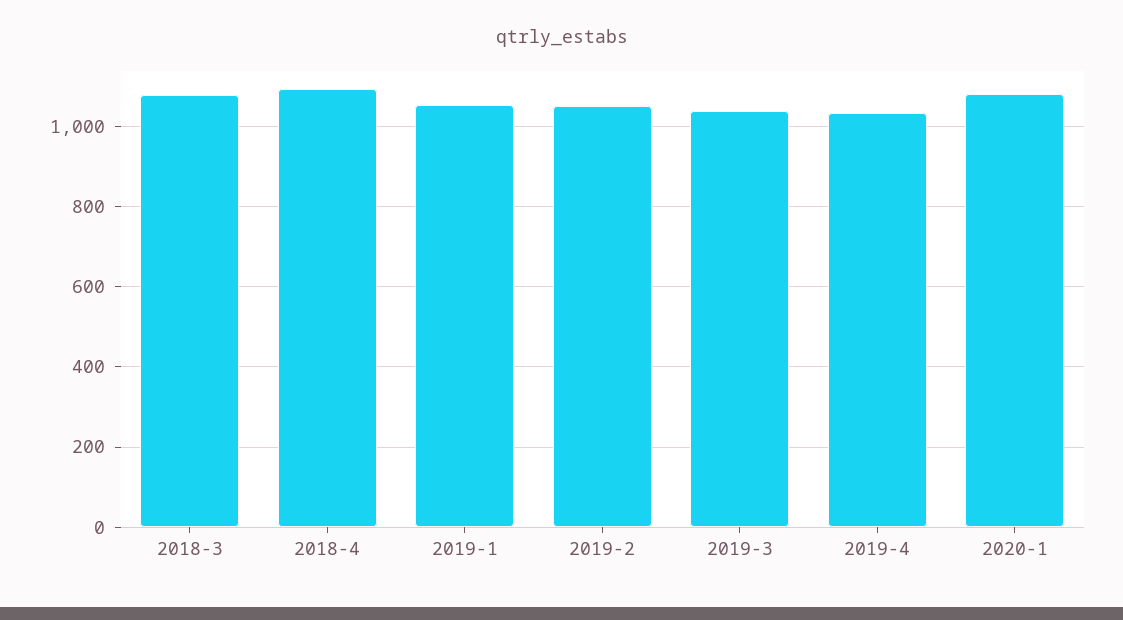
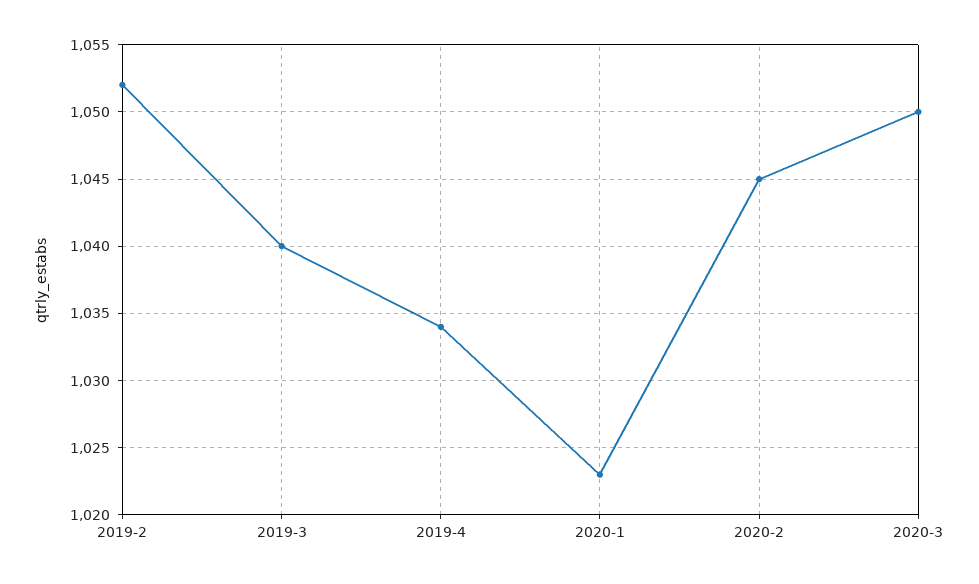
2018-3: 1080 -> none
2018-4: 1100 -> none
2019-1: 1060 -> none
2020-1: 1080 -> 1023
2020-2: none -> 1045
2020-3: none -> 1050

